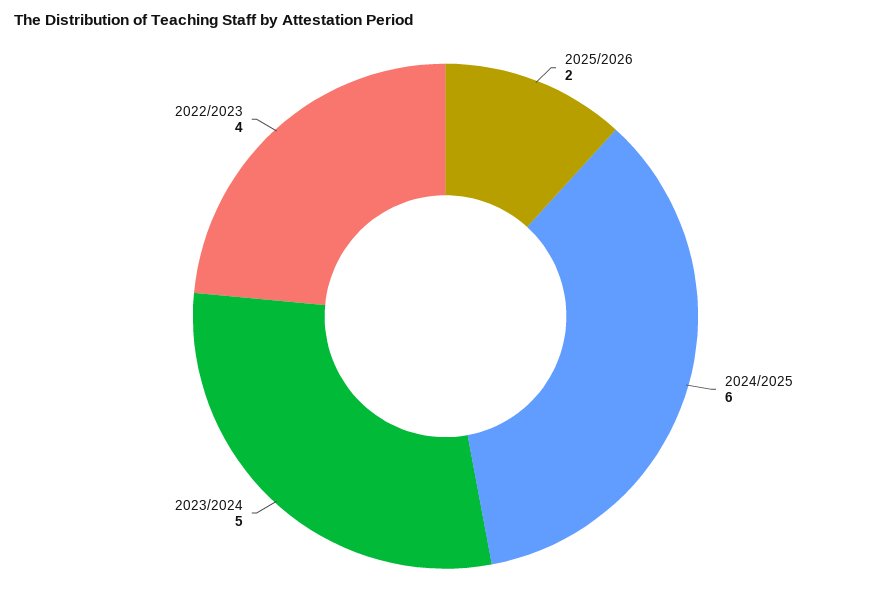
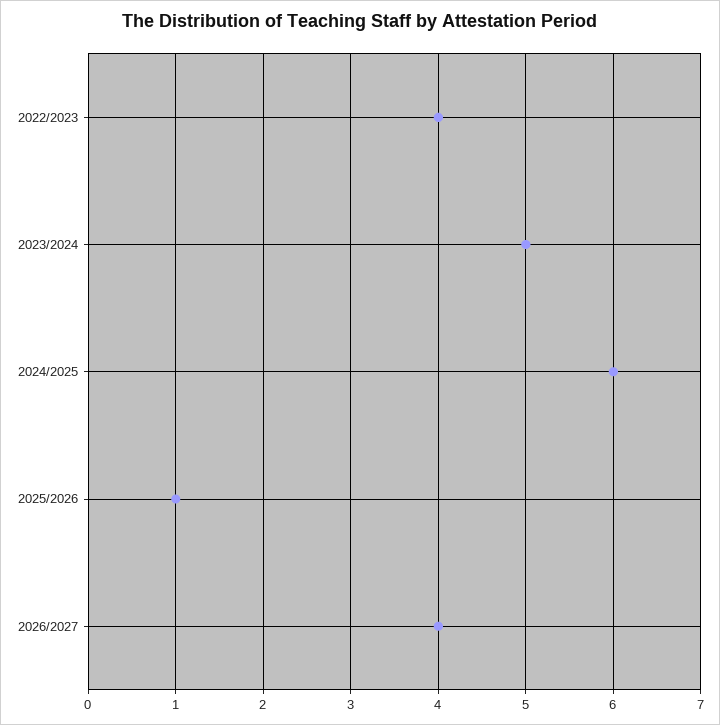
2025/2026: 2 -> 1
2026/2027: none -> 4

